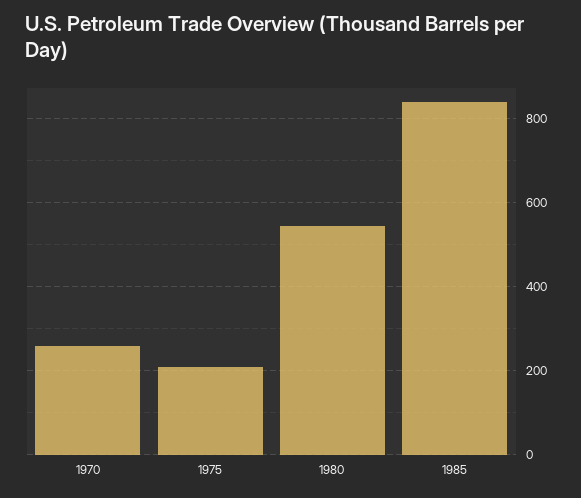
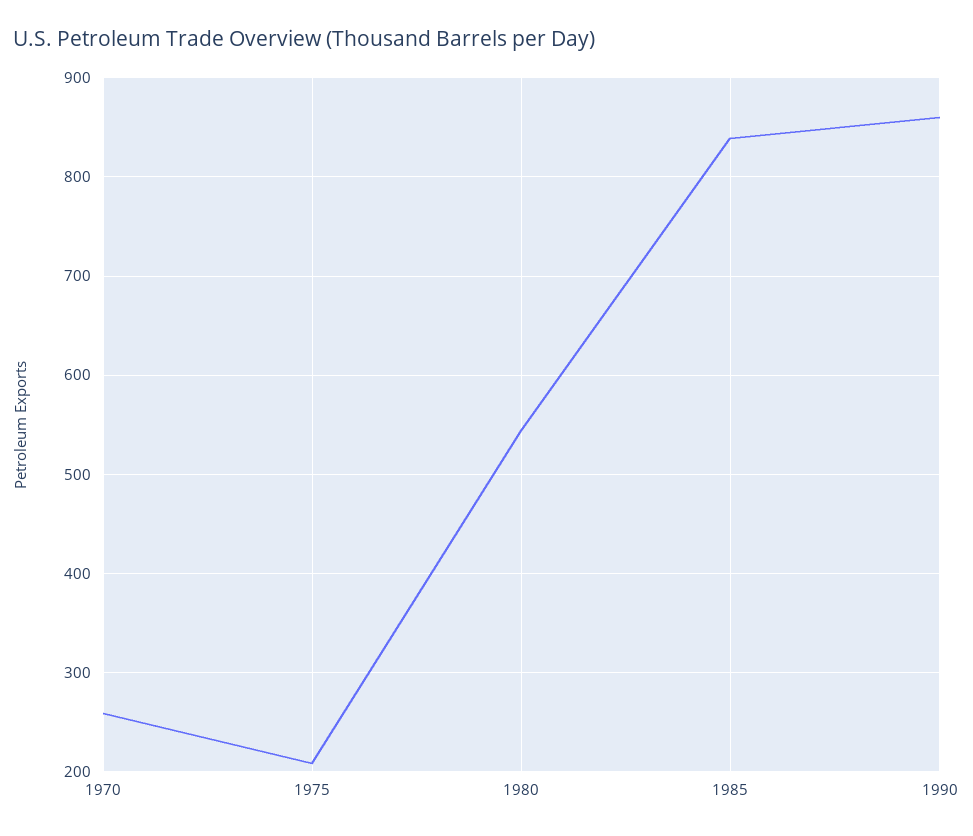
1990: none -> 860

